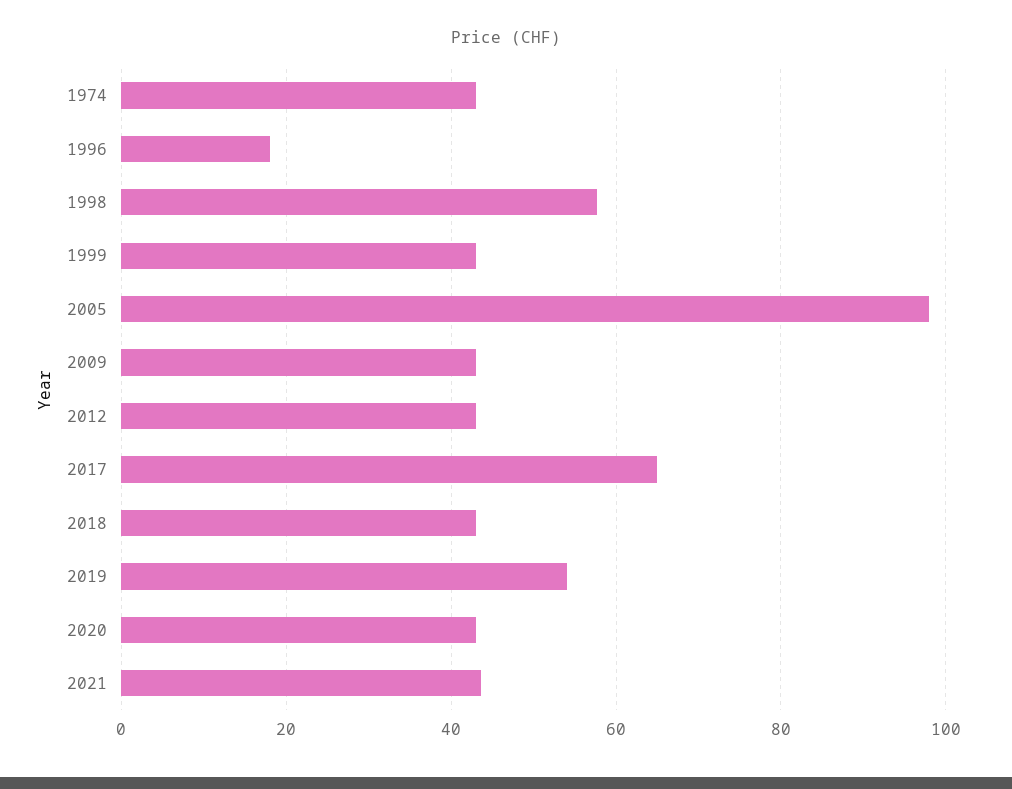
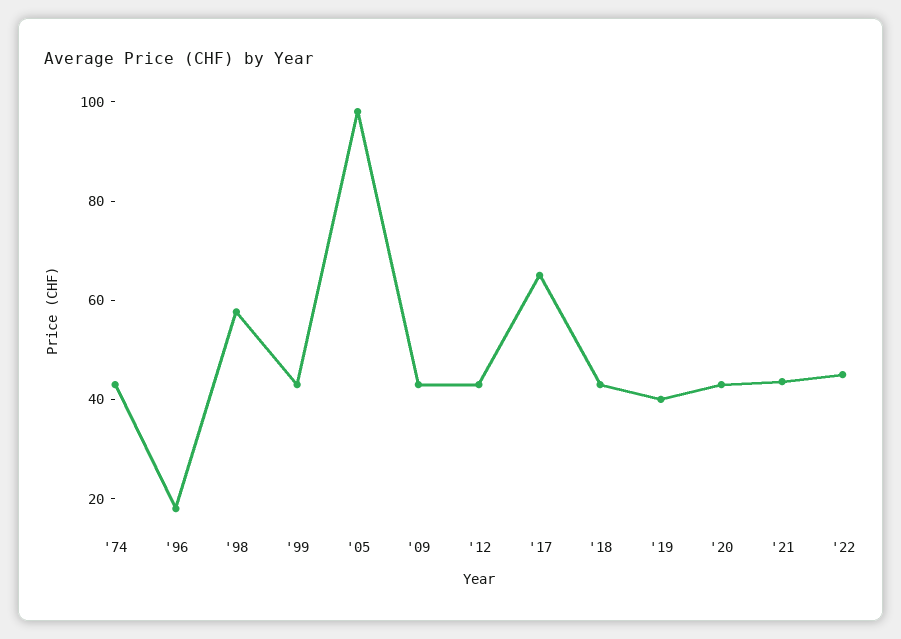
2019: 54 -> 40
'22: none -> 45

